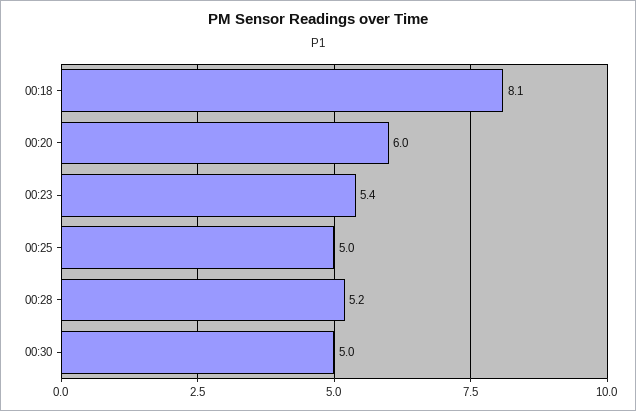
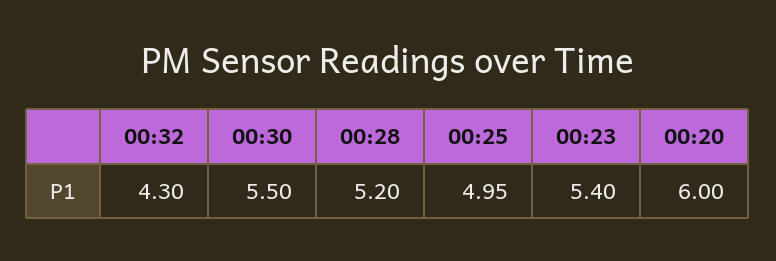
00:18: 8.1 -> none
00:30: 5 -> 5.5
00:32: none -> 4.3

